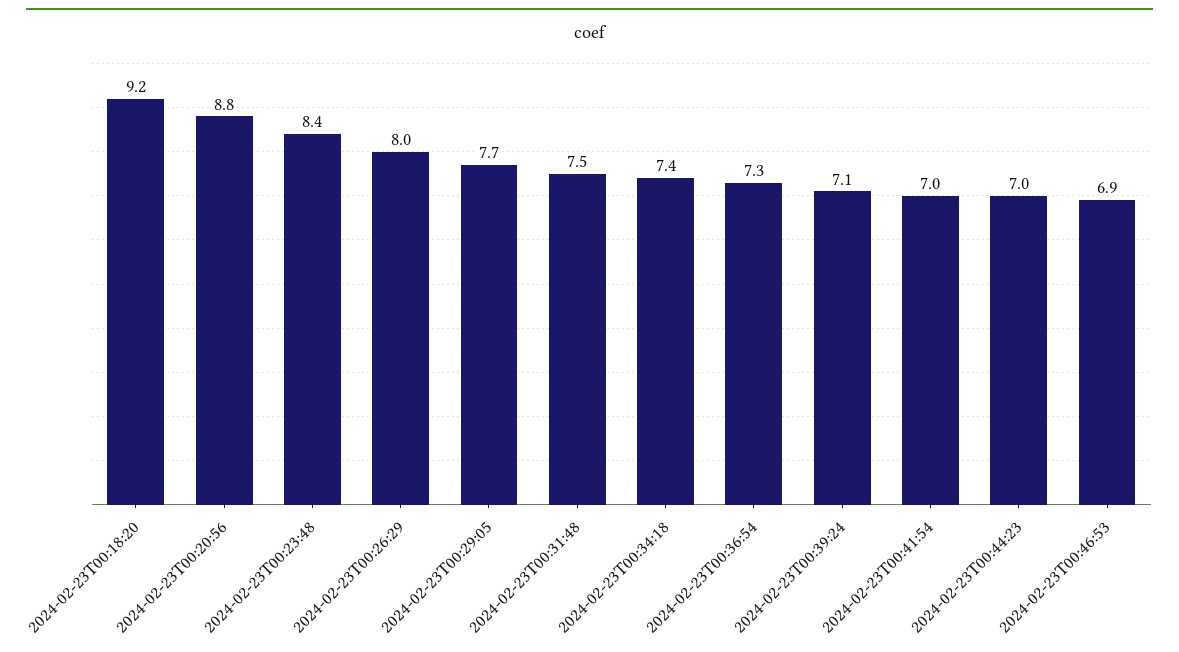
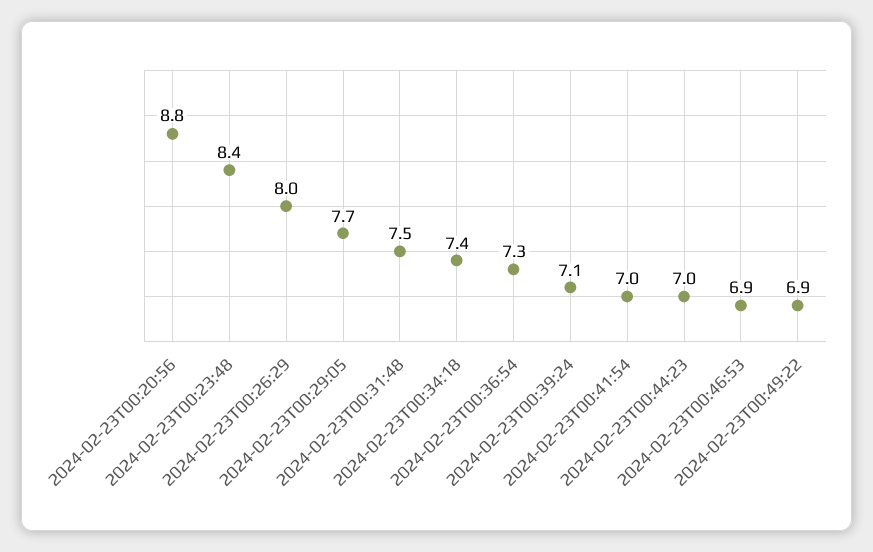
2024-02-23T00:18:20: 9.2 -> none
2024-02-23T00:49:22: none -> 6.9

